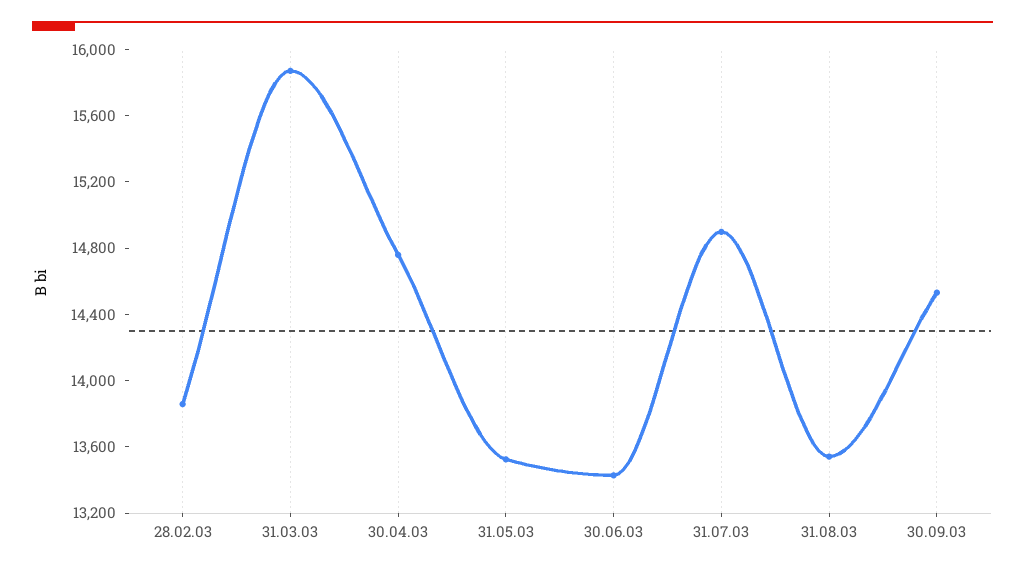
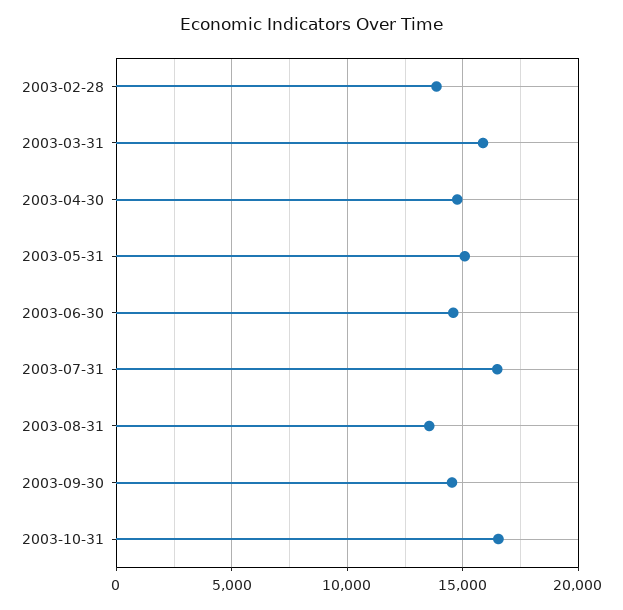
31.05.03: 13500 -> 15000
30.06.03: 13400 -> 14500
31.07.03: 14900 -> 16500
2003-10-31: none -> 16500

